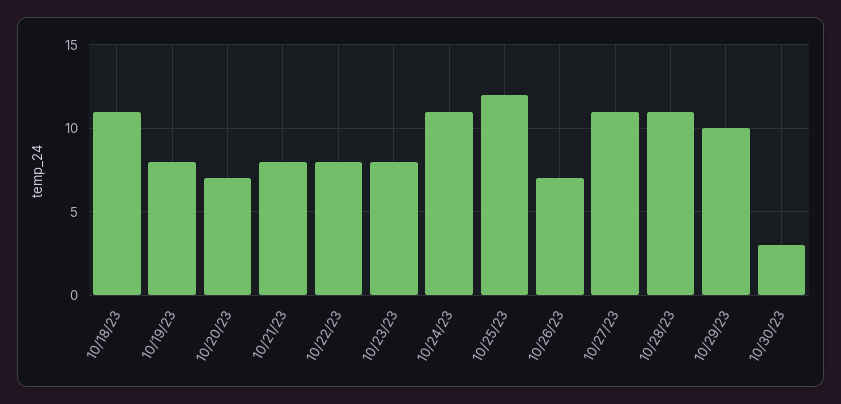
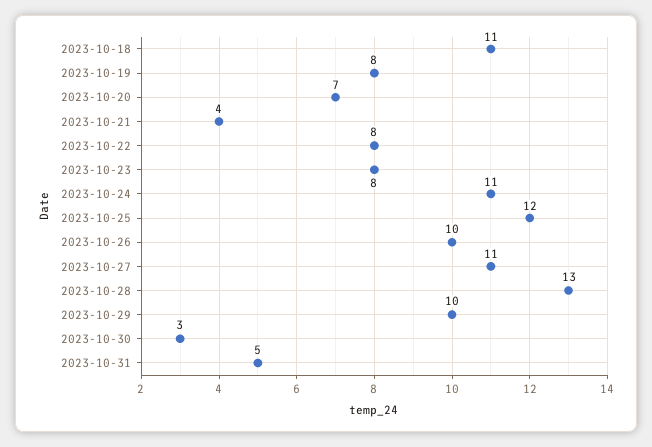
10/21/23: 8 -> 4
10/26/23: 7 -> 10
10/28/23: 11 -> 13
2023-10-31: none -> 5

